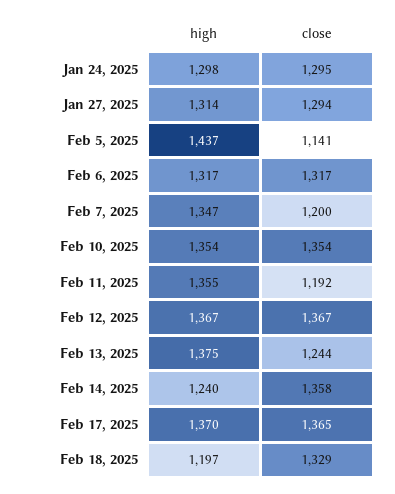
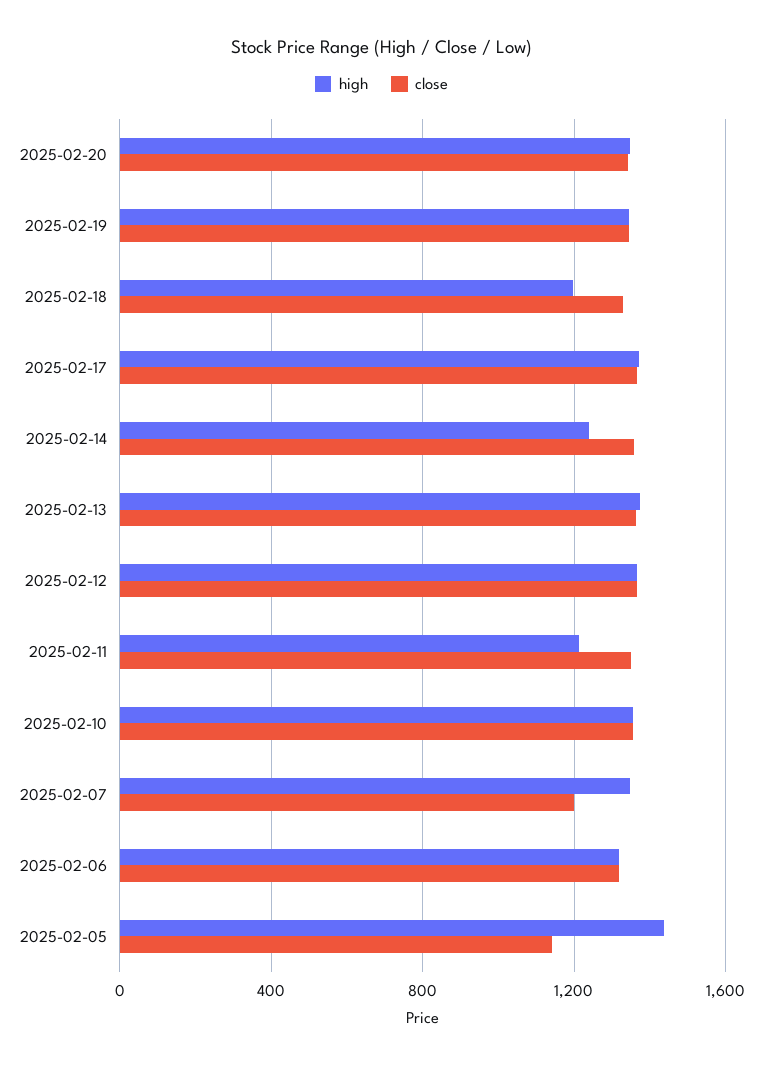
high, Jan 24, 2025: 1298 -> none
close, Jan 24, 2025: 1295 -> none
high, Jan 27, 2025: 1314 -> none
close, Jan 27, 2025: 1294 -> none
high, Feb 11, 2025: 1355 -> 1200
close, Feb 11, 2025: 1192 -> 1350
close, Feb 13, 2025: 1244 -> 1350
high, 2025-02-20: none -> 1350
close, 2025-02-20: none -> 1350
high, 2025-02-19: none -> 1350
close, 2025-02-19: none -> 1350

